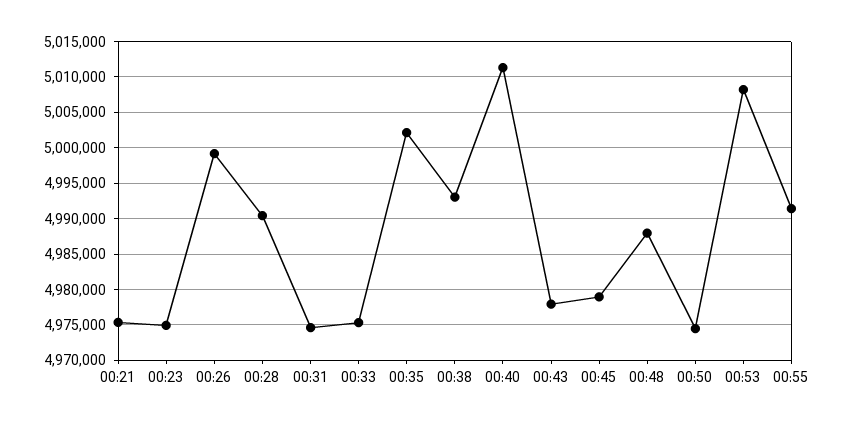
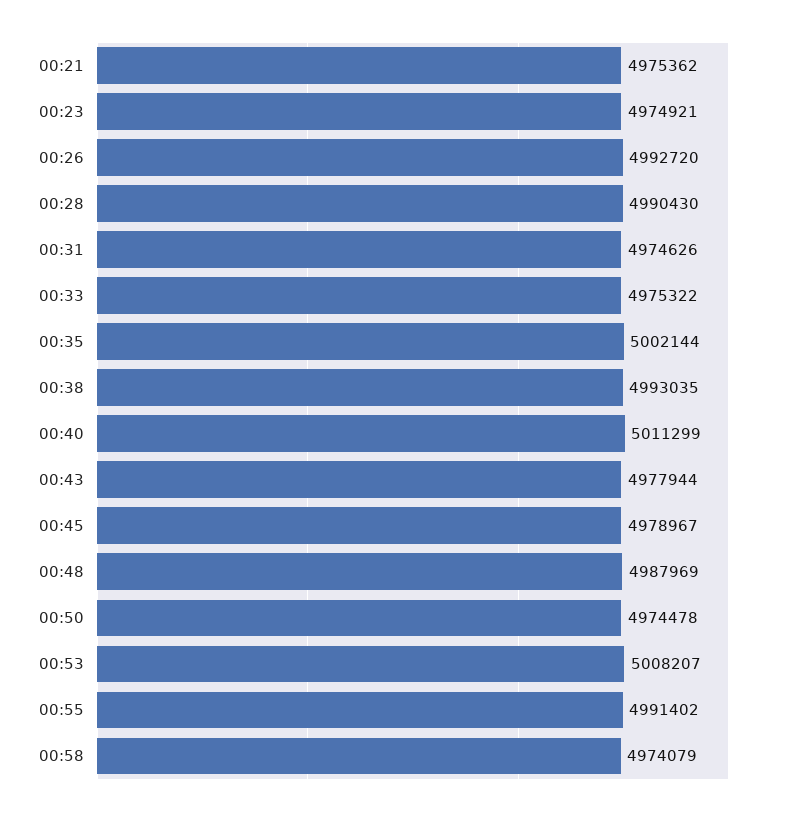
00:26: 4999000 -> 4992720
00:58: none -> 4974079

